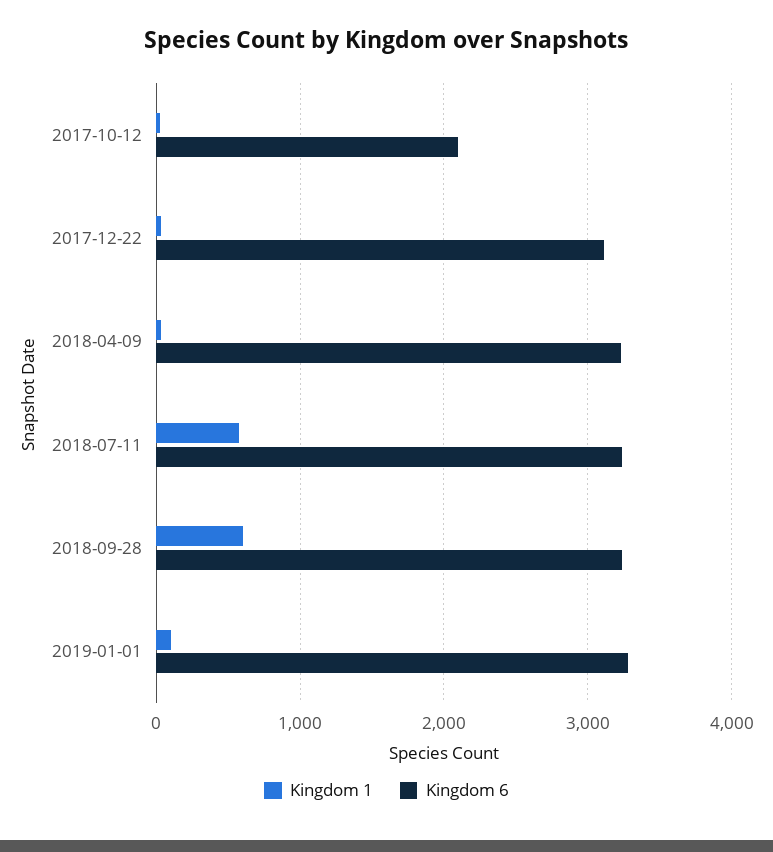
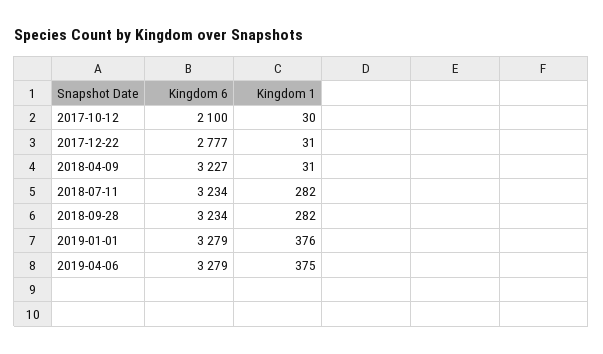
Kingdom 6, 2017-12-22: 3100 -> 2777
Kingdom 1, 2018-07-11: 600 -> 282
Kingdom 1, 2018-09-28: 600 -> 282
Kingdom 1, 2019-01-01: 100 -> 376
Kingdom 6, 2019-04-06: none -> 3279
Kingdom 1, 2019-04-06: none -> 375

